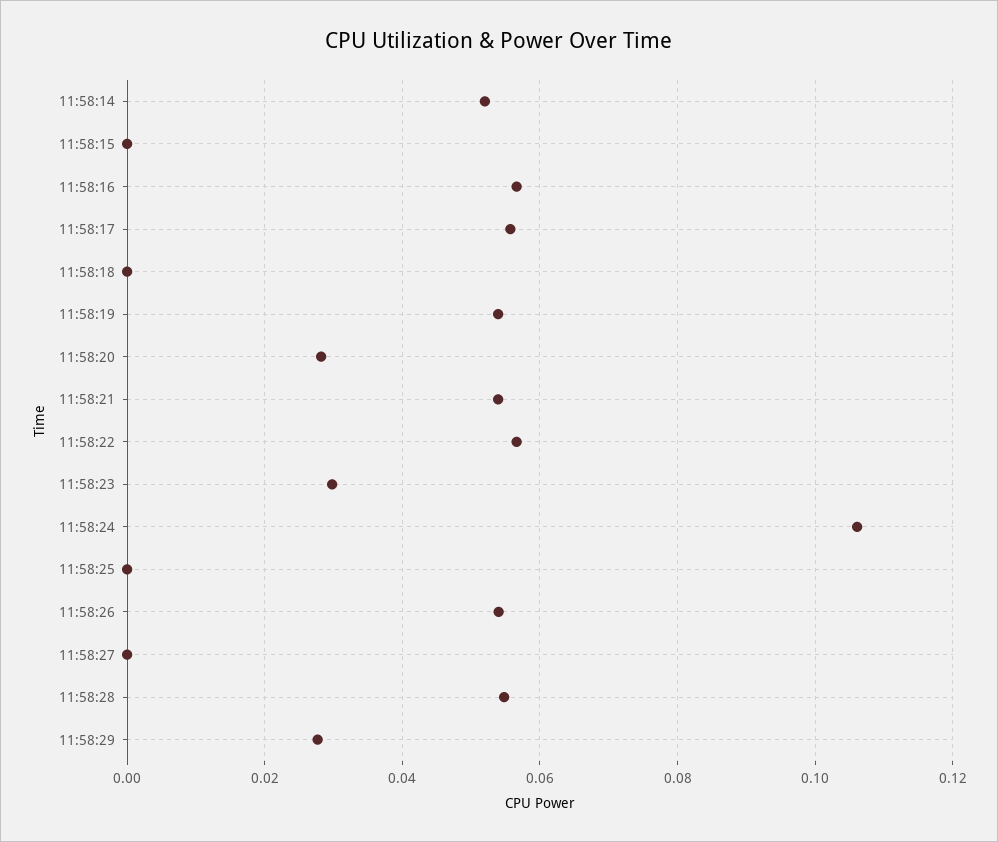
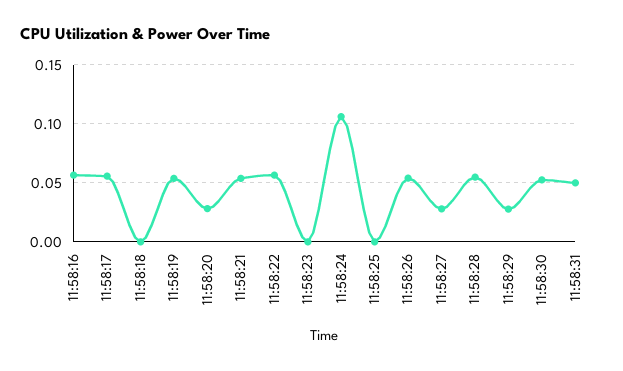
11:58:14: 0.052 -> none
11:58:15: 0 -> none
11:58:23: 0.03 -> 0
11:58:27: 0 -> 0.03
11:58:30: none -> 0.05
11:58:31: none -> 0.05

